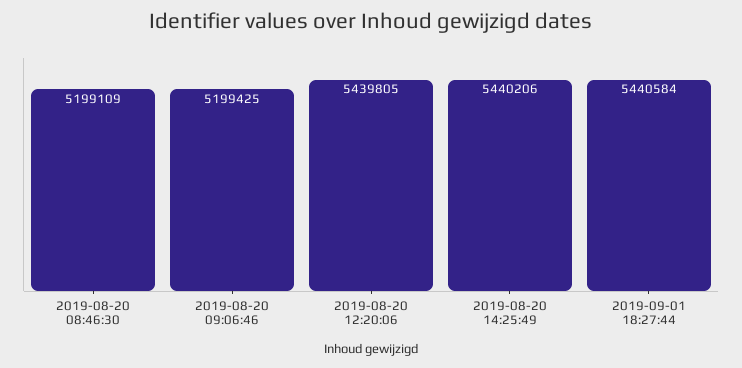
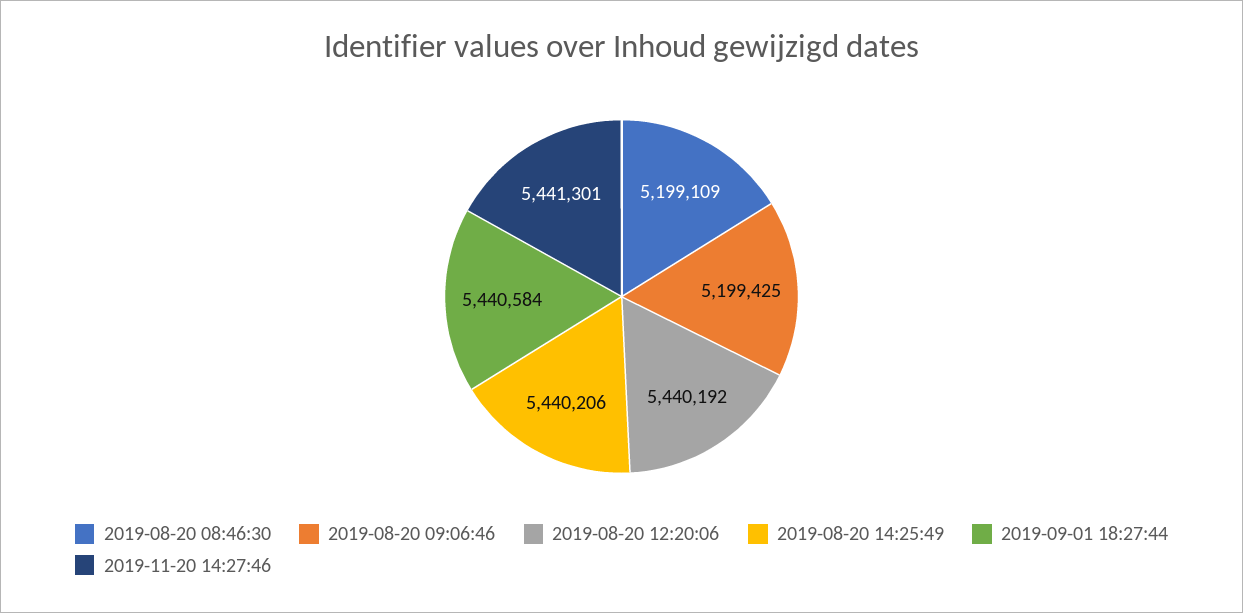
2019-08-20 12:20:06: 5439805 -> 5440192
2019-11-20 14:27:46: none -> 5441301

